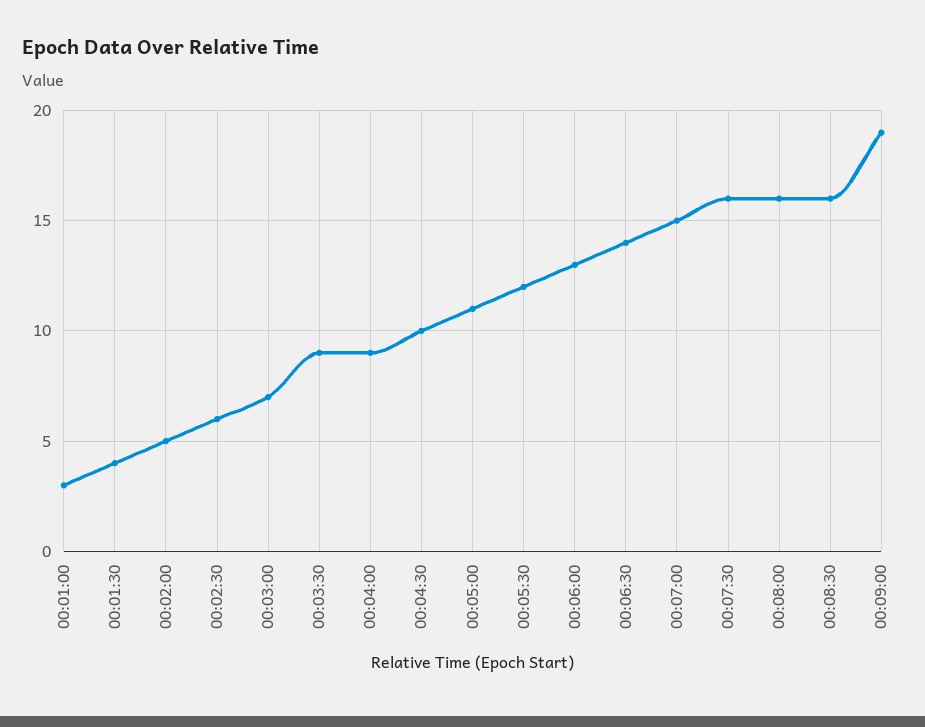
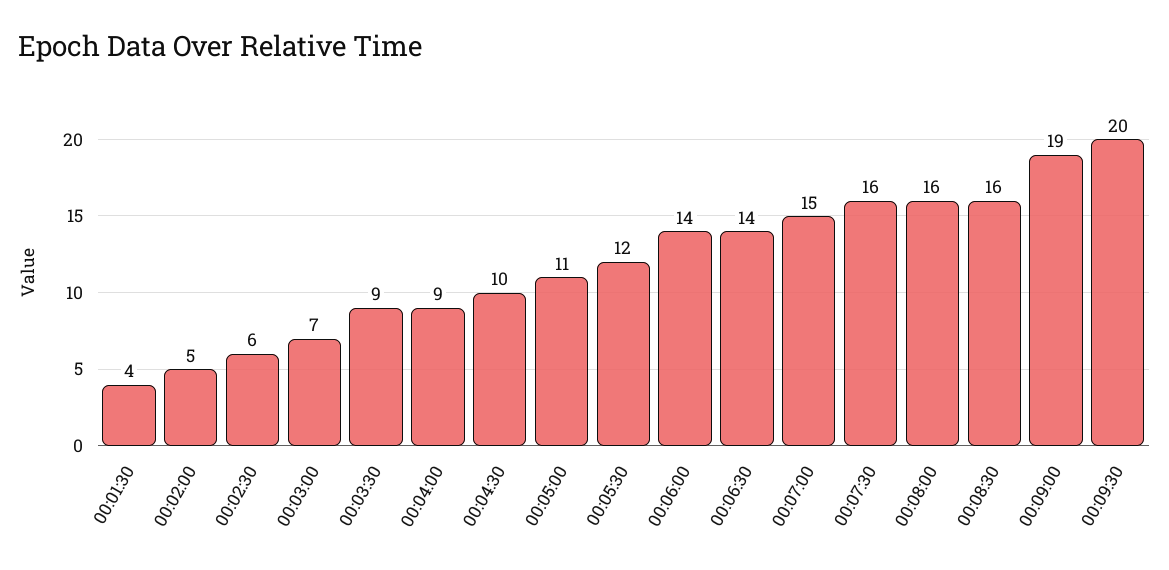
00:01:00: 3 -> none
00:06:00: 13 -> 14
00:09:30: none -> 20

